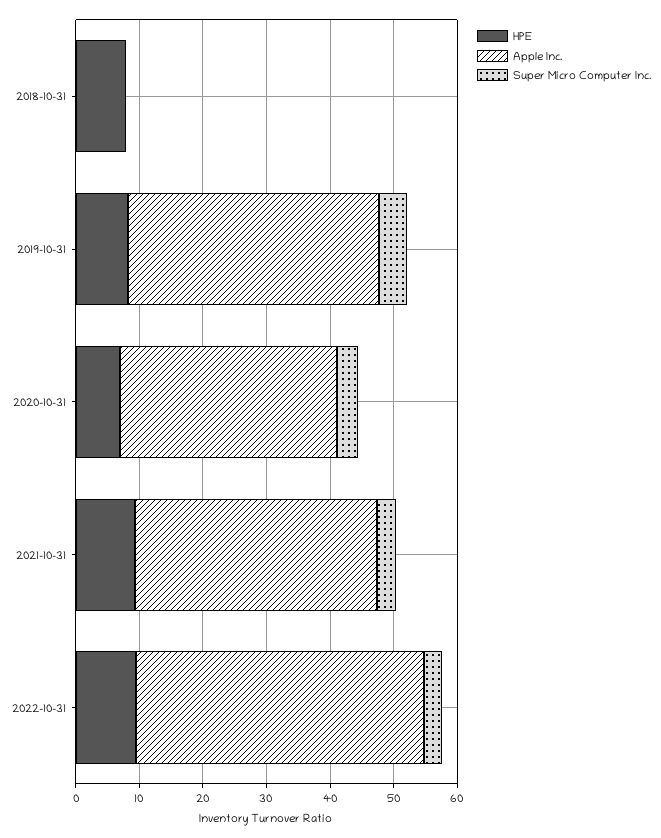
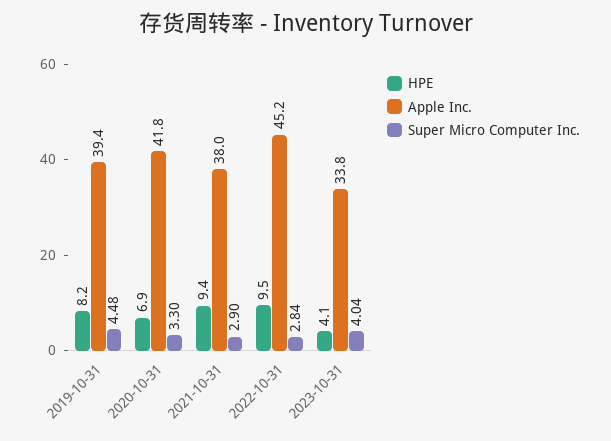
HPE, 2018-10-31: 8 -> none
Apple Inc., 2018-10-31: 0 -> none
Super Micro Computer Inc., 2018-10-31: 0 -> none
Apple Inc., 2020-10-31: 34 -> 41.8
HPE, 2023-10-31: none -> 4.1
Apple Inc., 2023-10-31: none -> 33.8
Super Micro Computer Inc., 2023-10-31: none -> 4.04

